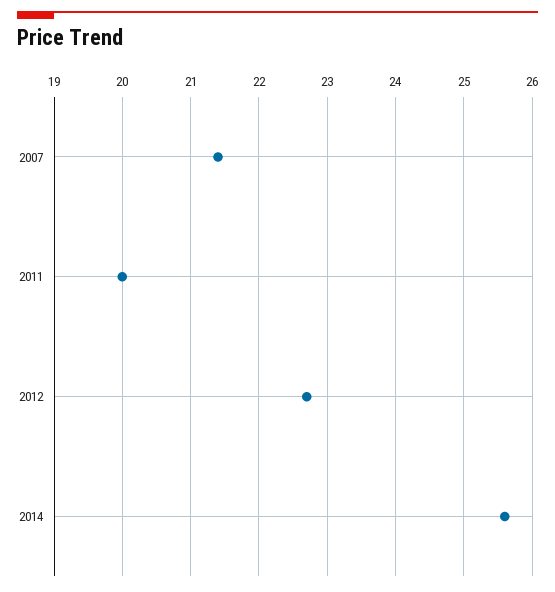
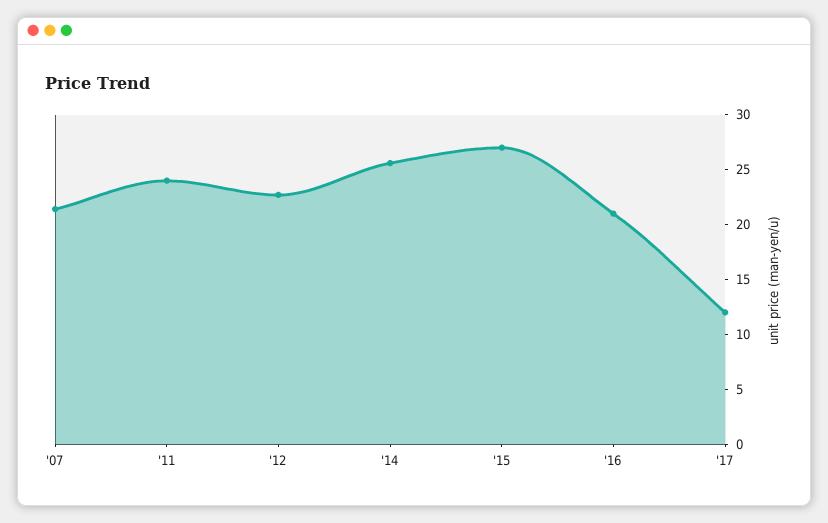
2011: 20 -> 24
'15: none -> 27
'16: none -> 21
'17: none -> 12

